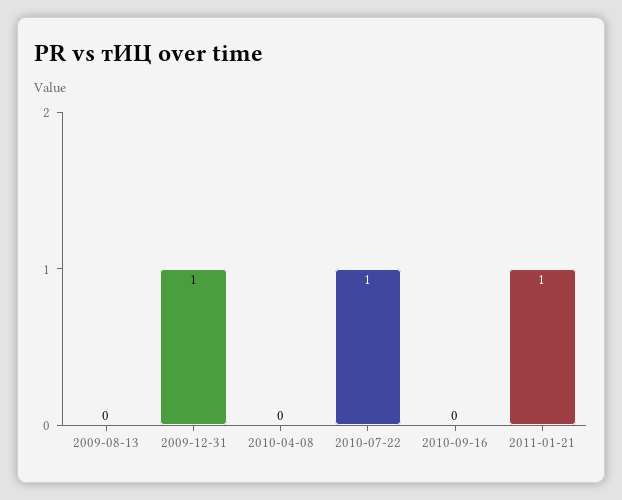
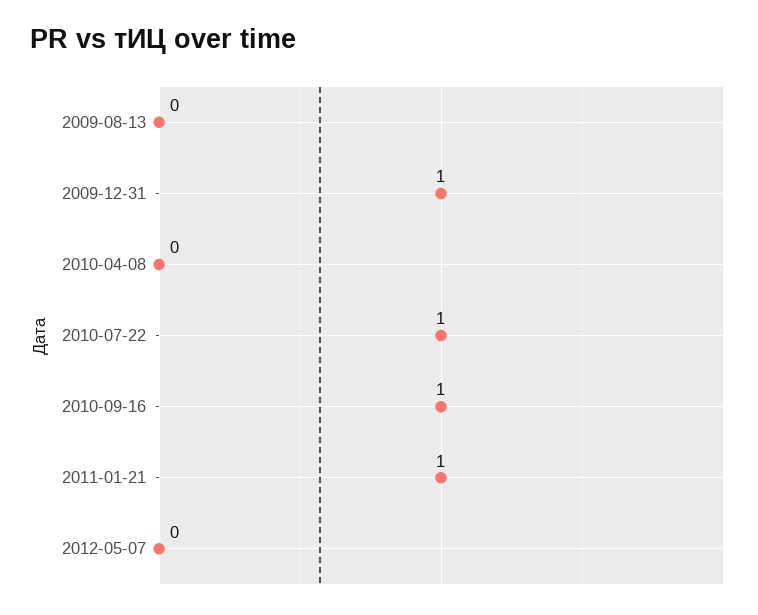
2010-09-16: 0 -> 1
2012-05-07: none -> 0

